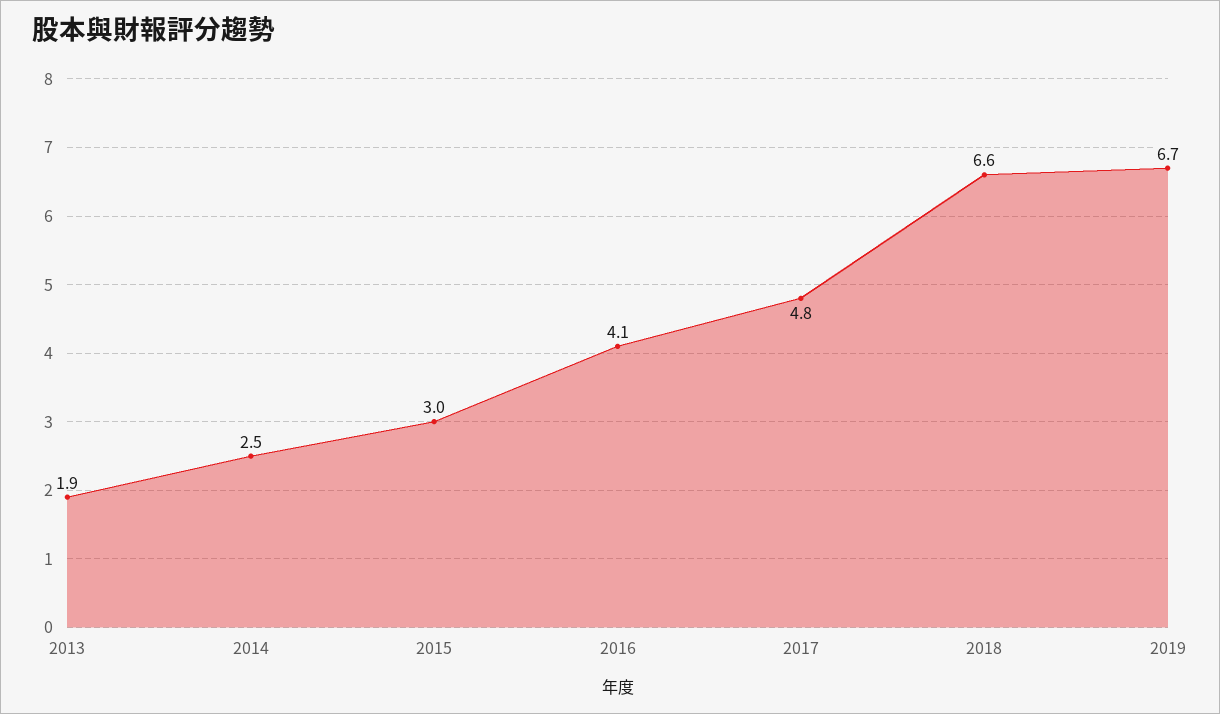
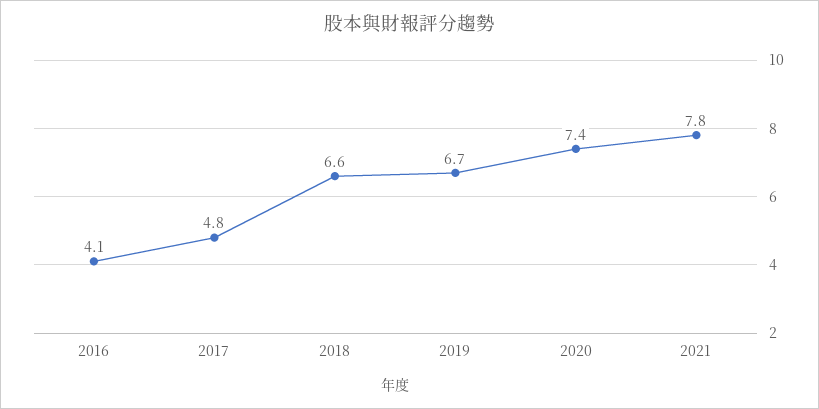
2013: 1.9 -> none
2014: 2.5 -> none
2015: 3 -> none
2020: none -> 7.4
2021: none -> 7.8

